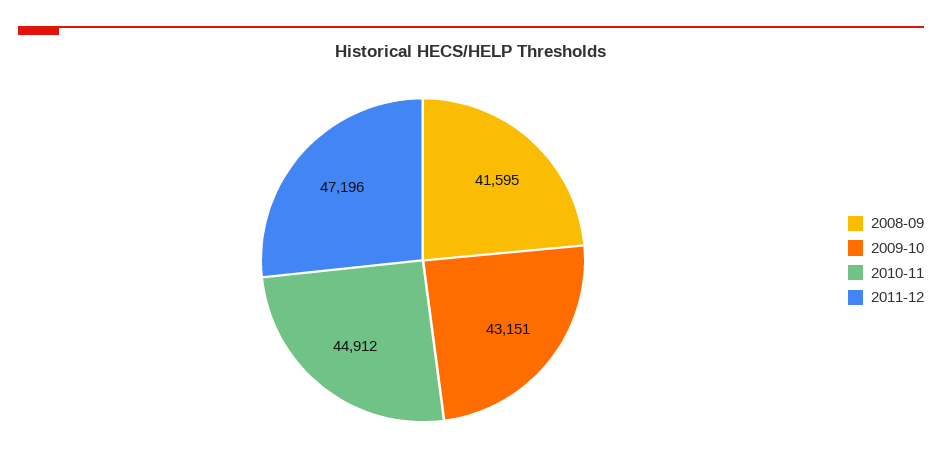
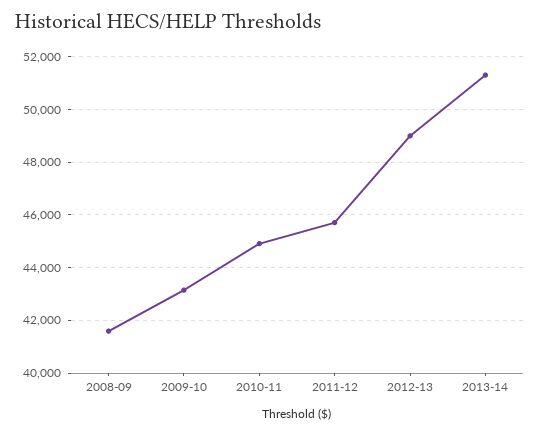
2011-12: 47196 -> 45750
2012-13: none -> 49000
2013-14: none -> 51250

